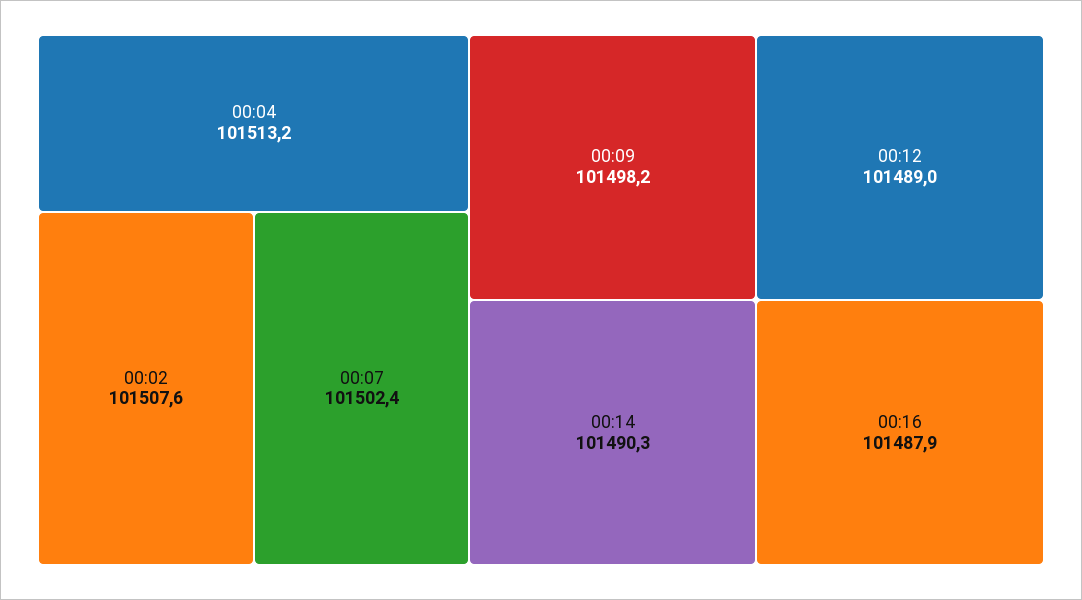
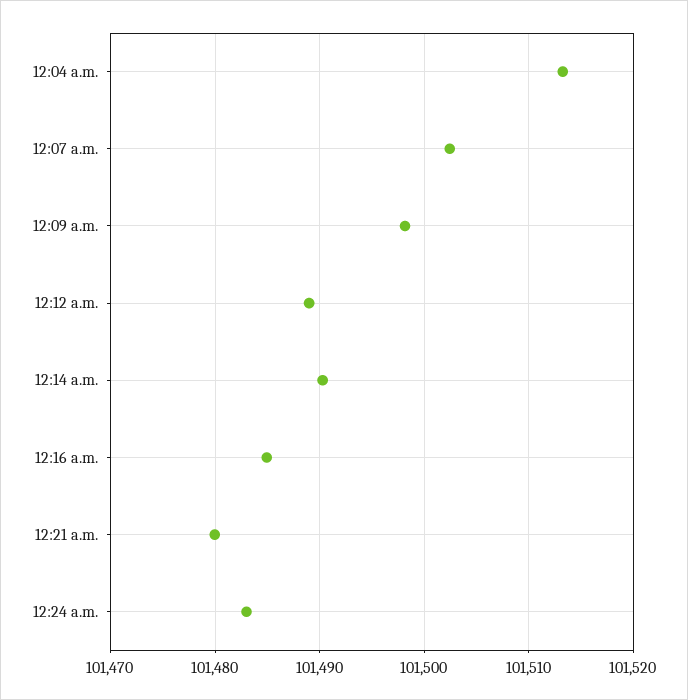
00:02: 101507.6 -> none
00:16: 101487.9 -> 101485
12:21 a.m.: none -> 101480
12:24 a.m.: none -> 101483

